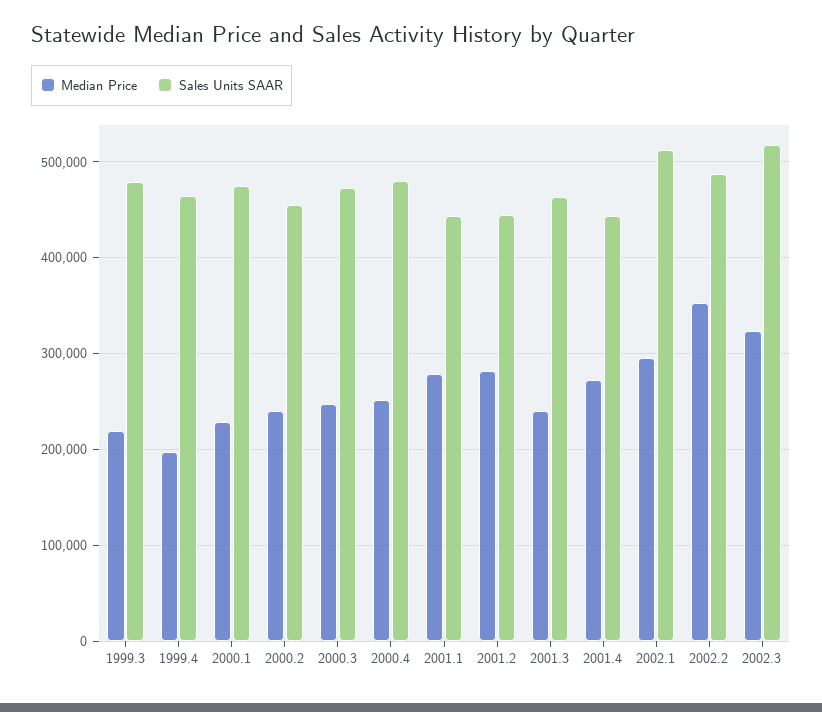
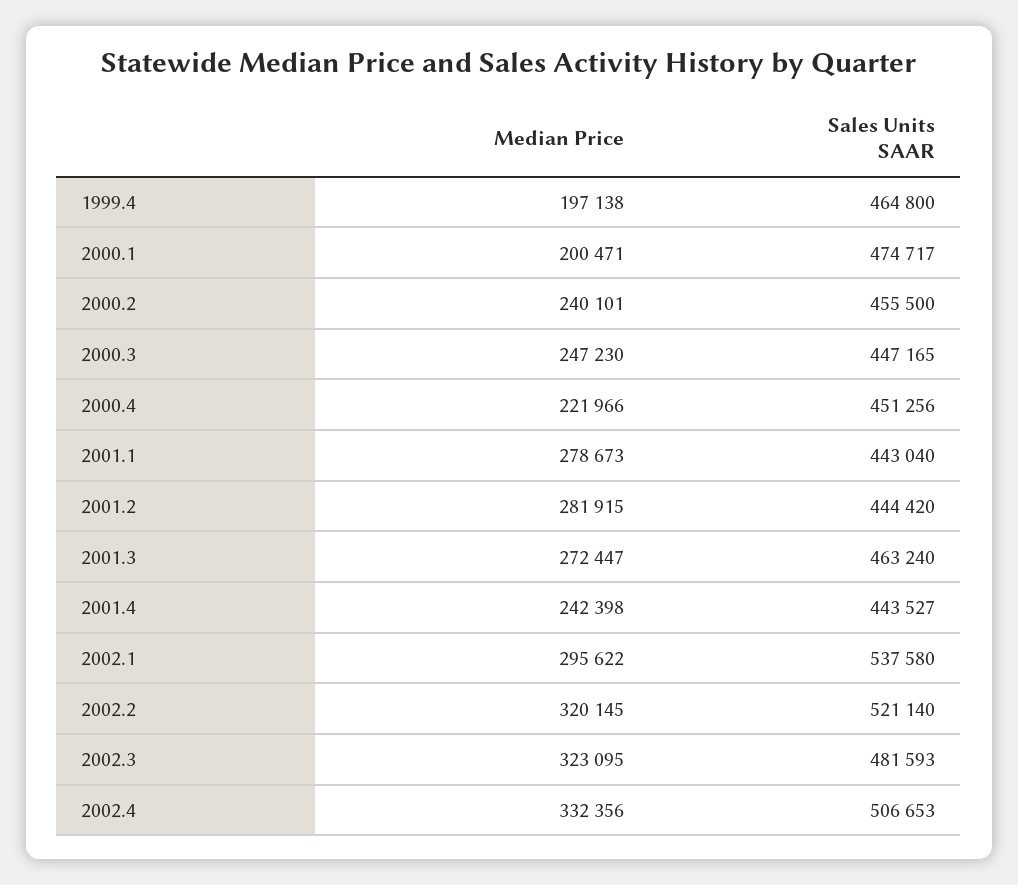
Median Price, 1999.3: 220000 -> none
Sales Units SAAR, 1999.3: 480000 -> none
Median Price, 2000.1: 230000 -> 200471
Sales Units SAAR, 2000.3: 470000 -> 447165
Median Price, 2000.4: 250000 -> 221966
Sales Units SAAR, 2000.4: 480000 -> 451256
Median Price, 2001.3: 240000 -> 272447
Median Price, 2001.4: 270000 -> 242398
Sales Units SAAR, 2002.1: 510000 -> 537580
Median Price, 2002.2: 350000 -> 320145
Sales Units SAAR, 2002.2: 490000 -> 521140
Sales Units SAAR, 2002.3: 520000 -> 481593
Median Price, 2002.4: none -> 332356
Sales Units SAAR, 2002.4: none -> 506653

